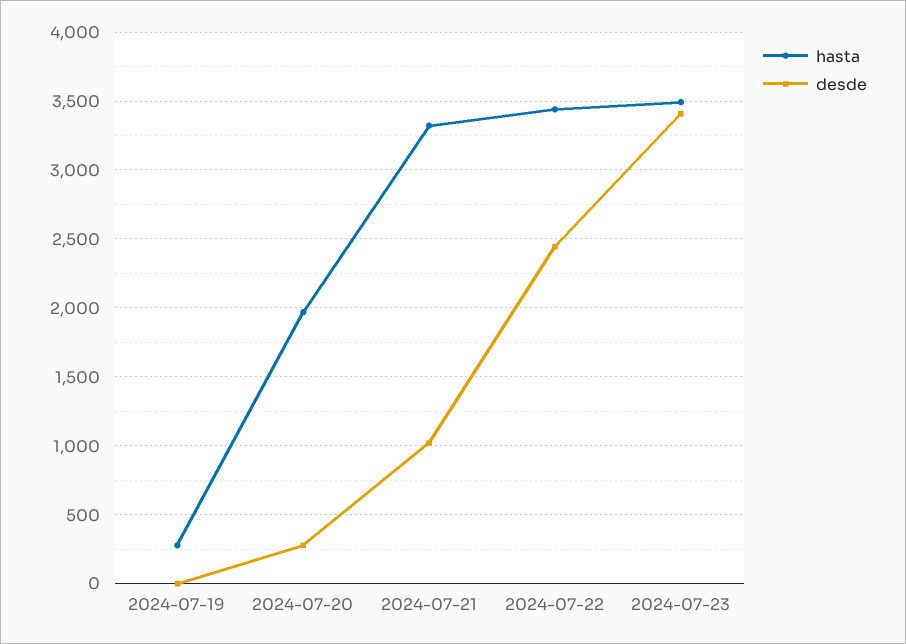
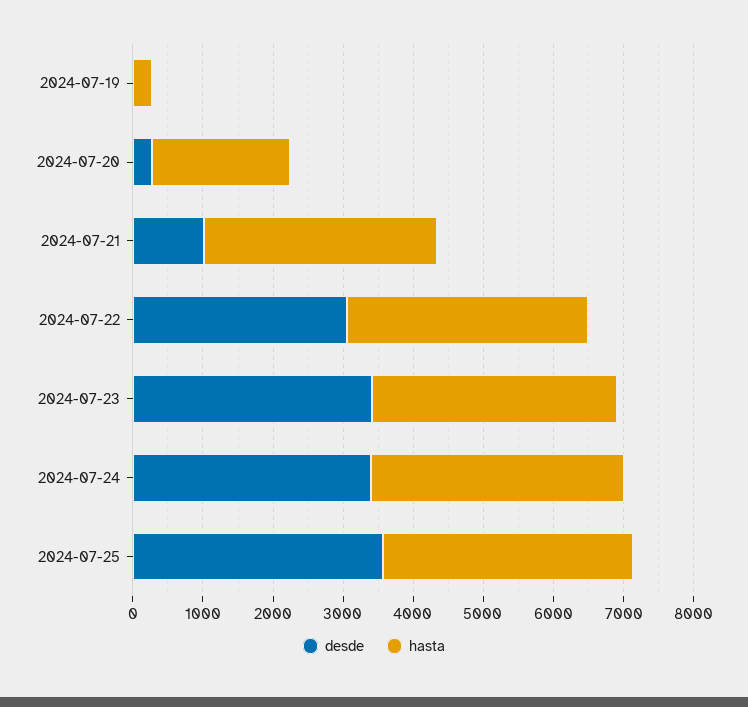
desde, 2024-07-22: 2450 -> 3000
desde, 2024-07-24: none -> 3400
hasta, 2024-07-24: none -> 3600
desde, 2024-07-25: none -> 3600
hasta, 2024-07-25: none -> 3600

